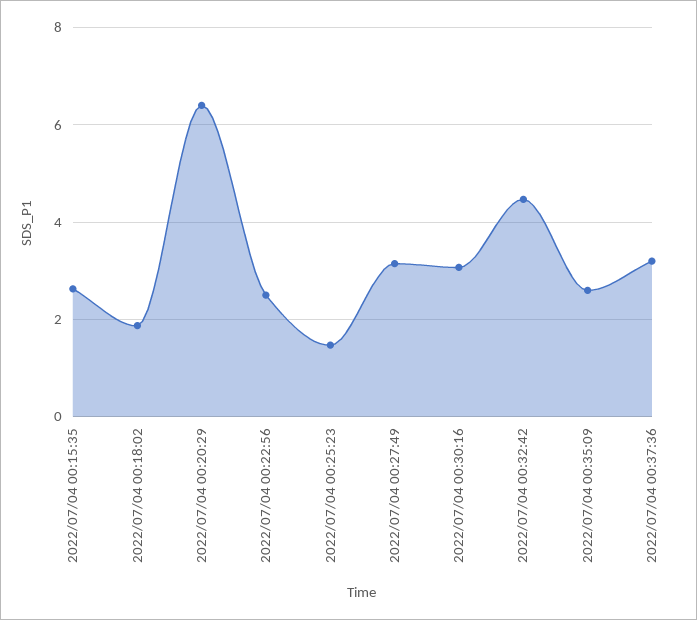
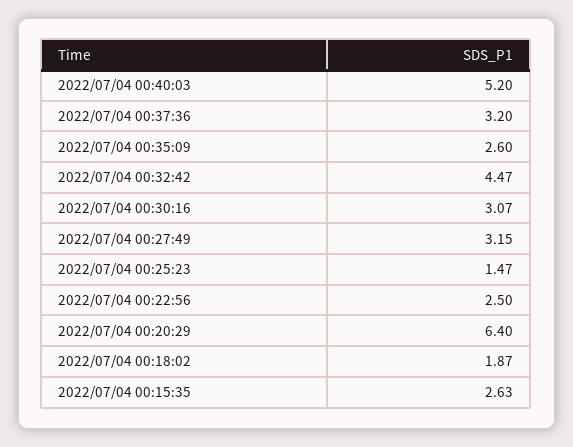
2022/07/04 00:40:03: none -> 5.2

